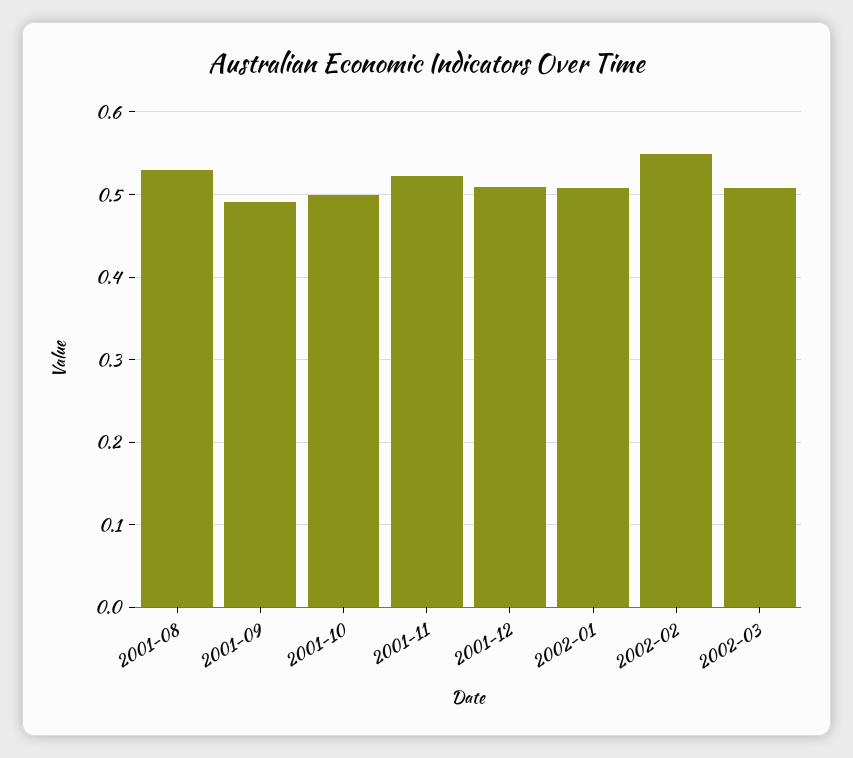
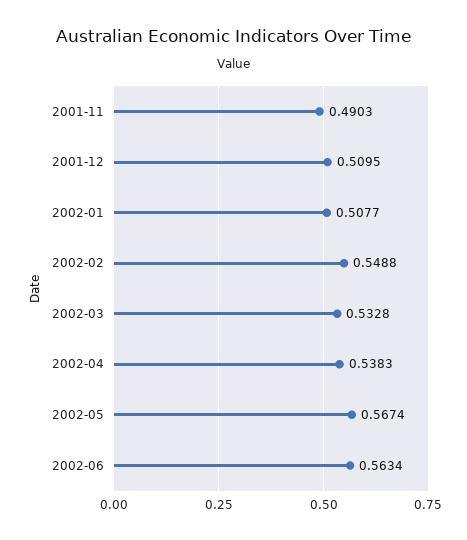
2001-08: 0.53 -> none
2001-09: 0.49 -> none
2001-10: 0.5 -> none
2001-11: 0.52 -> 0.4903
2002-03: 0.51 -> 0.5328
2002-04: none -> 0.5383
2002-05: none -> 0.5674
2002-06: none -> 0.5634

